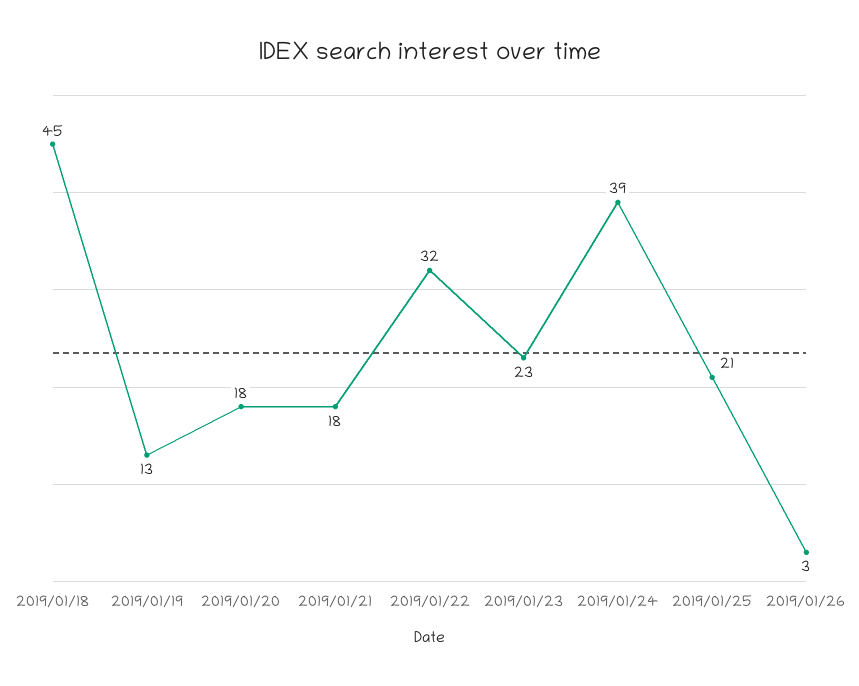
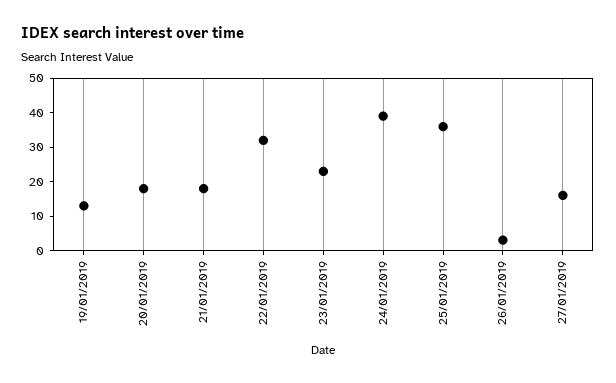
2019/01/18: 45 -> none
2019/01/25: 21 -> 35
27/01/2019: none -> 15

